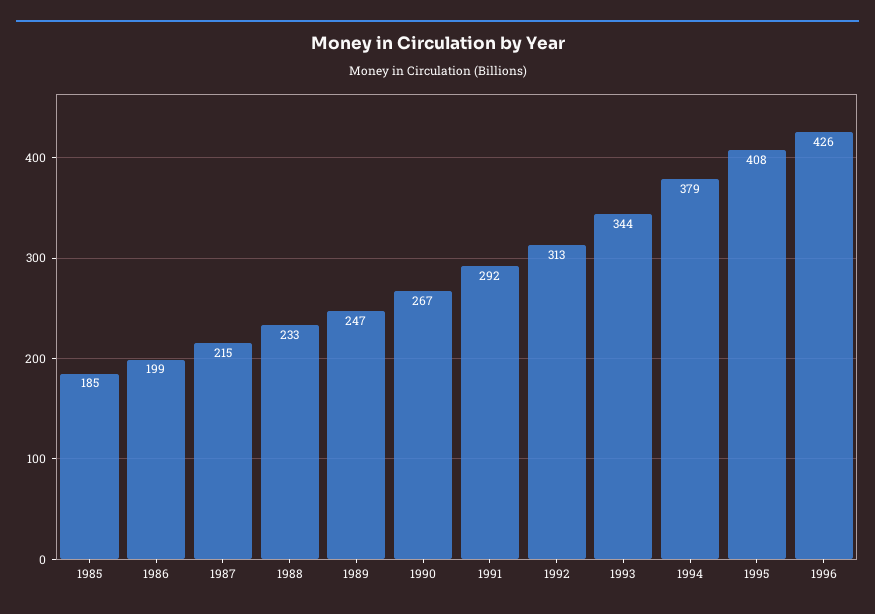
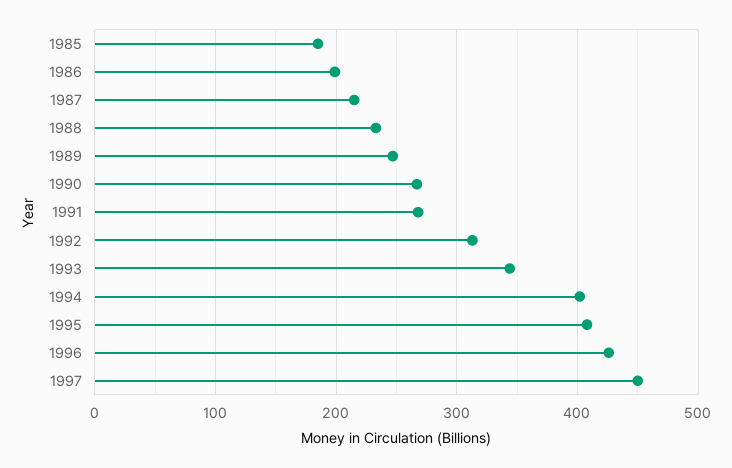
1991: 292 -> 270
1994: 379 -> 400
1997: none -> 450

